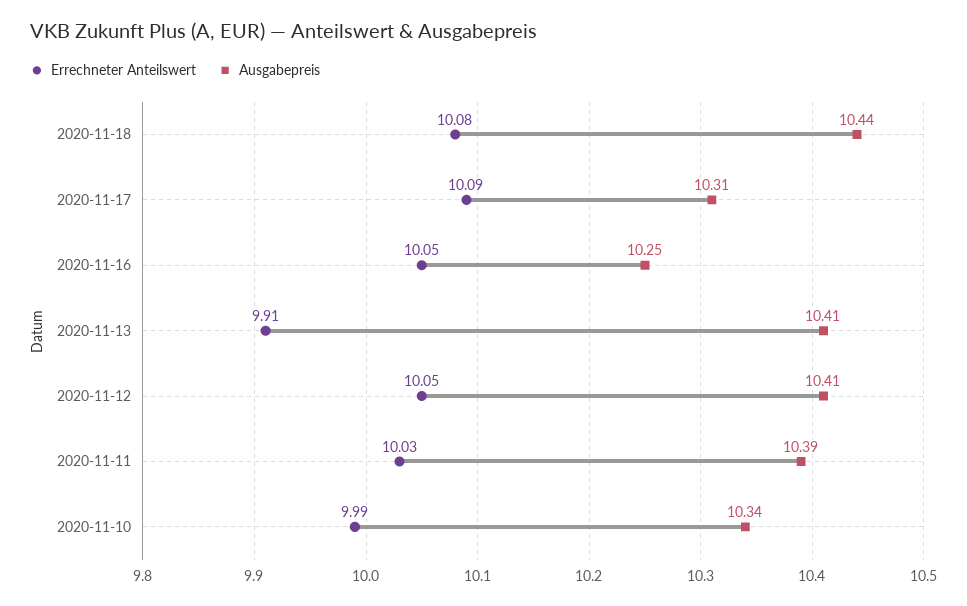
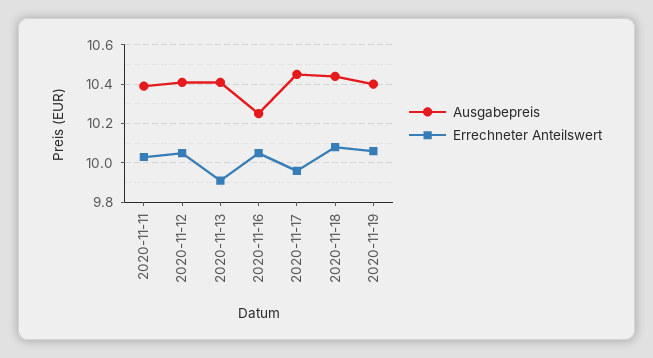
Errechneter Anteilswert, 2020-11-17: 10.09 -> 9.95
Ausgabepreis, 2020-11-17: 10.31 -> 10.45
Errechneter Anteilswert, 2020-11-10: 9.99 -> none
Ausgabepreis, 2020-11-10: 10.34 -> none
Ausgabepreis, 2020-11-19: none -> 10.4
Errechneter Anteilswert, 2020-11-19: none -> 10.05

